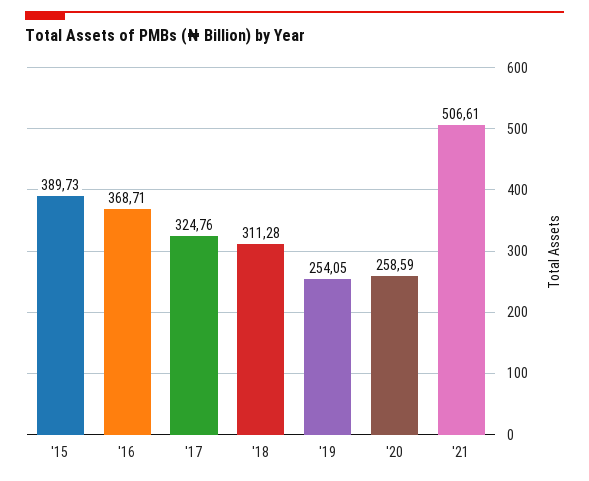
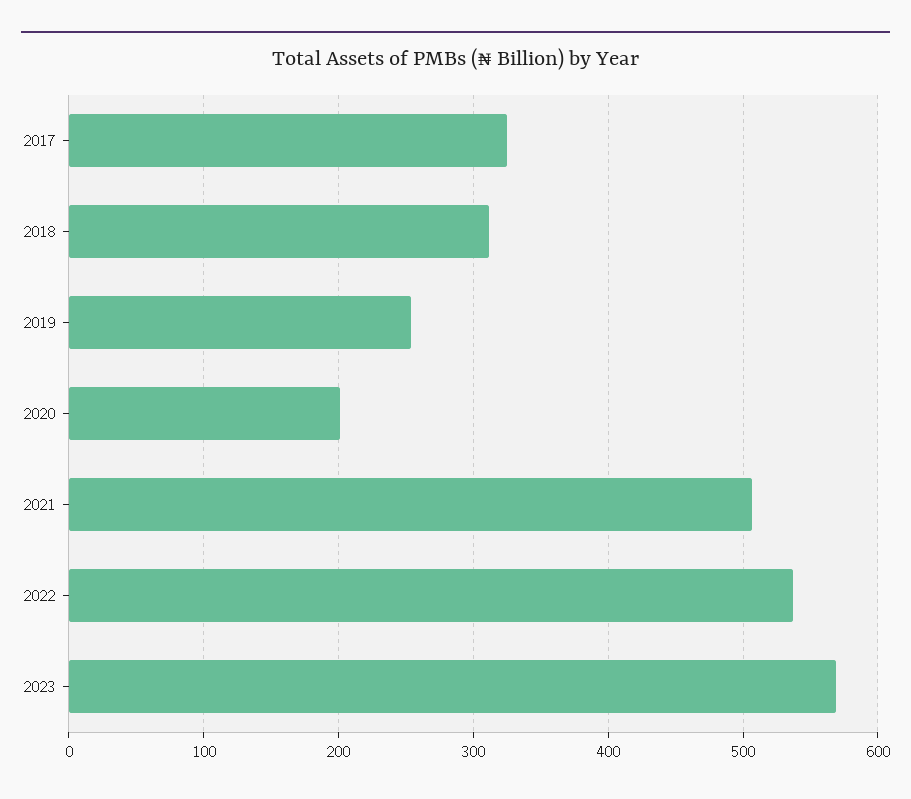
'15: 389.73 -> none
'16: 368.71 -> none
'20: 258.59 -> 200
2022: none -> 540
2023: none -> 570

